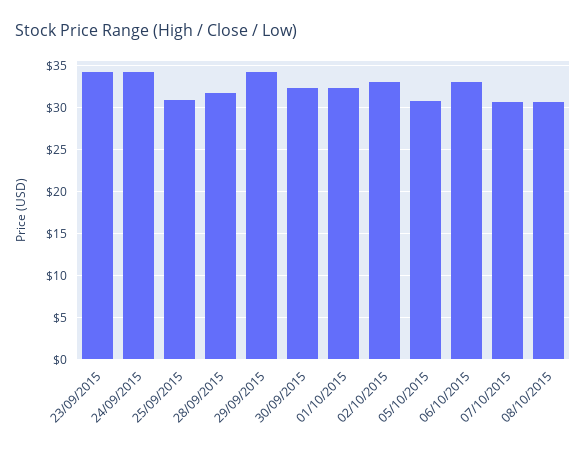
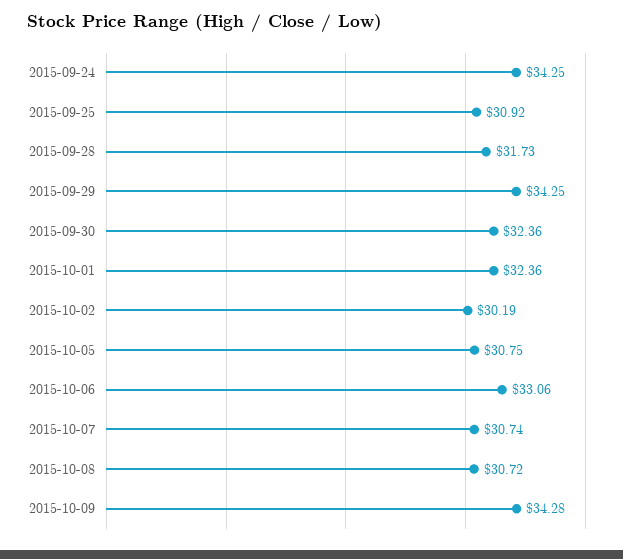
23/09/2015: 34 -> none
02/10/2015: 33 -> 30.19
2015-10-09: none -> 34.28

